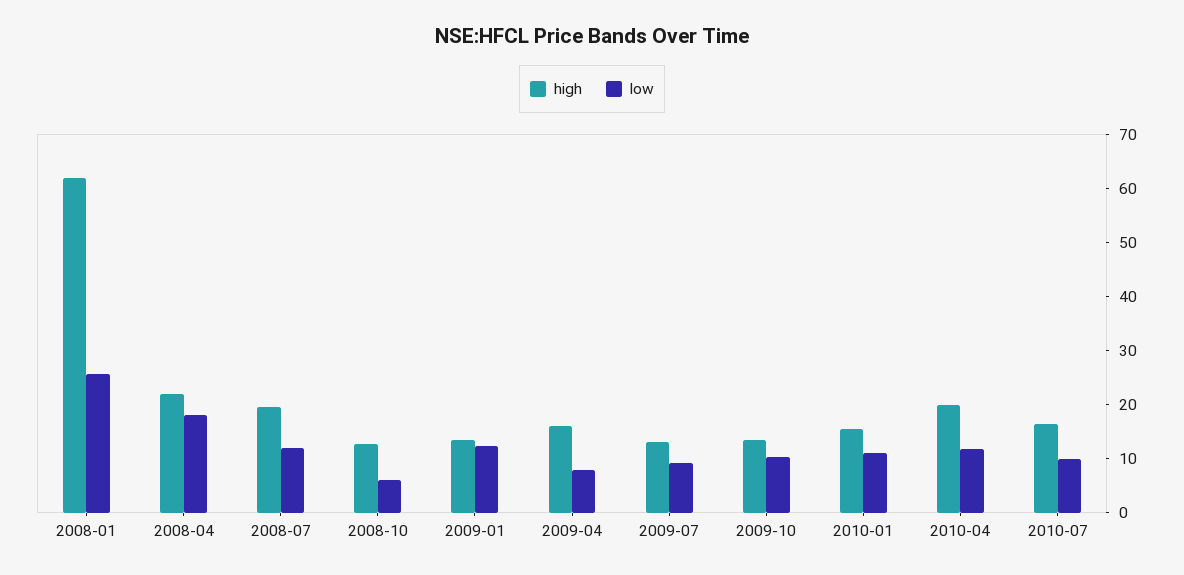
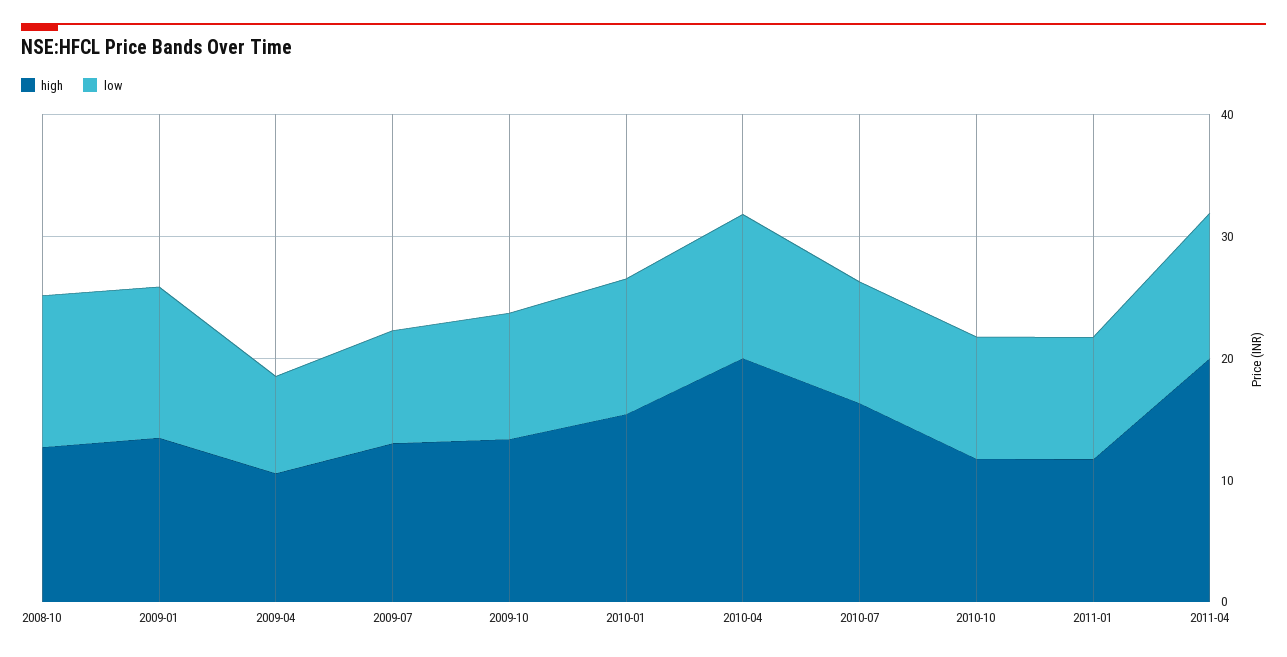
high, 2008-01: 62 -> none
low, 2008-01: 26 -> none
high, 2008-04: 22 -> none
low, 2008-04: 18 -> none
high, 2008-07: 20 -> none
low, 2008-07: 12 -> none
low, 2008-10: 6 -> 12
high, 2009-04: 16 -> 10
high, 2010-10: none -> 12
low, 2010-10: none -> 10
high, 2011-01: none -> 12
low, 2011-01: none -> 10
high, 2011-04: none -> 20
low, 2011-04: none -> 12

